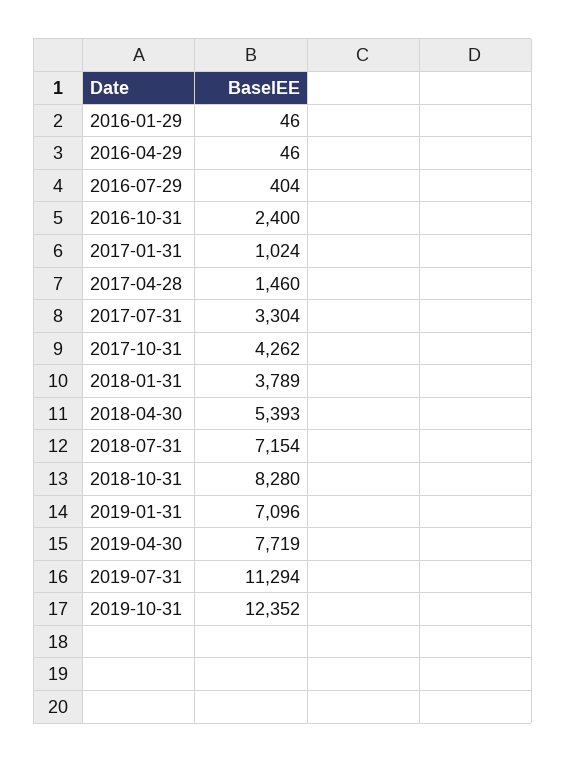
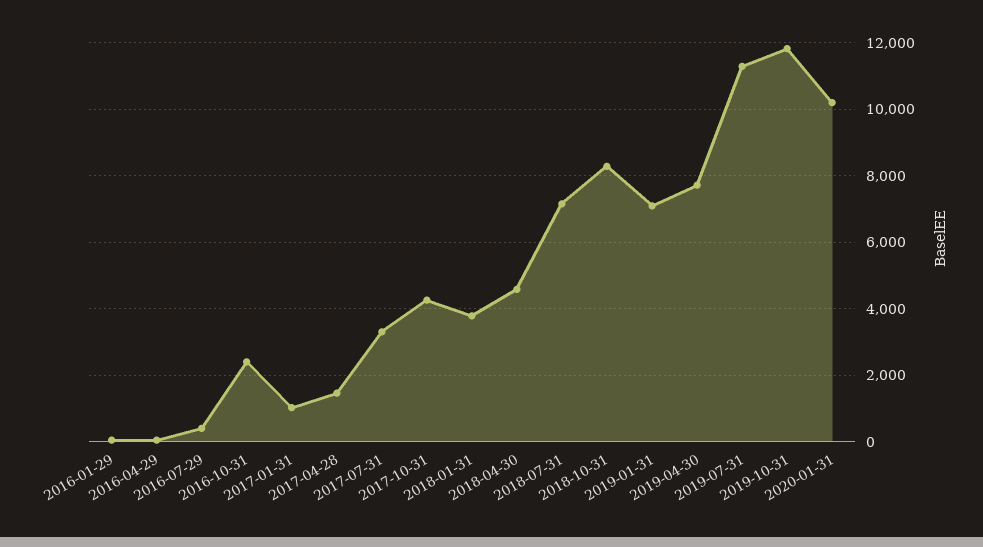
2018-04-30: 5393 -> 4600
2019-10-31: 12352 -> 11800
2020-01-31: none -> 10200

